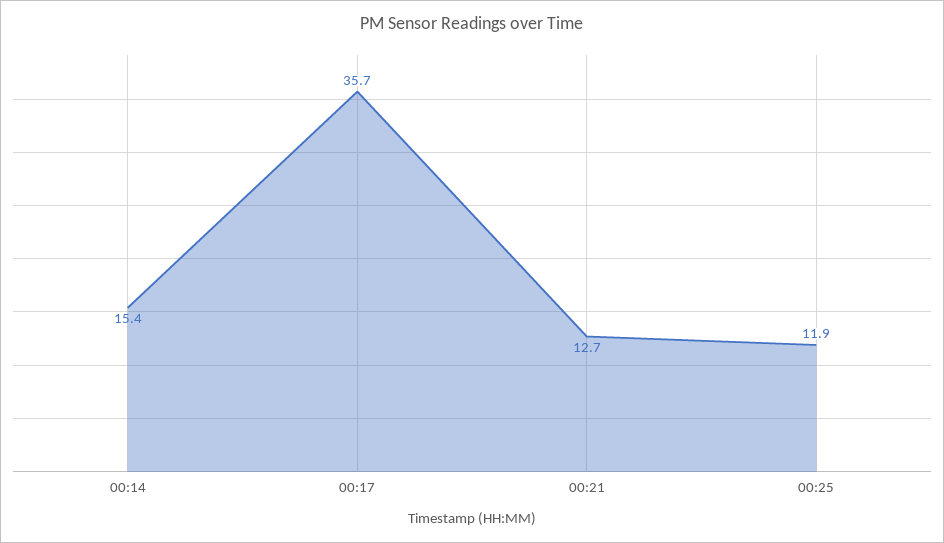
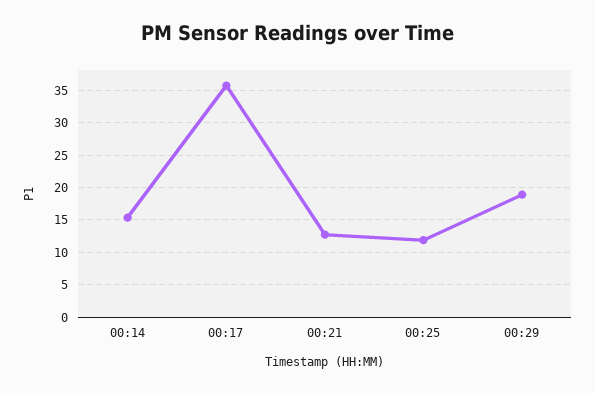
00:29: none -> 19

